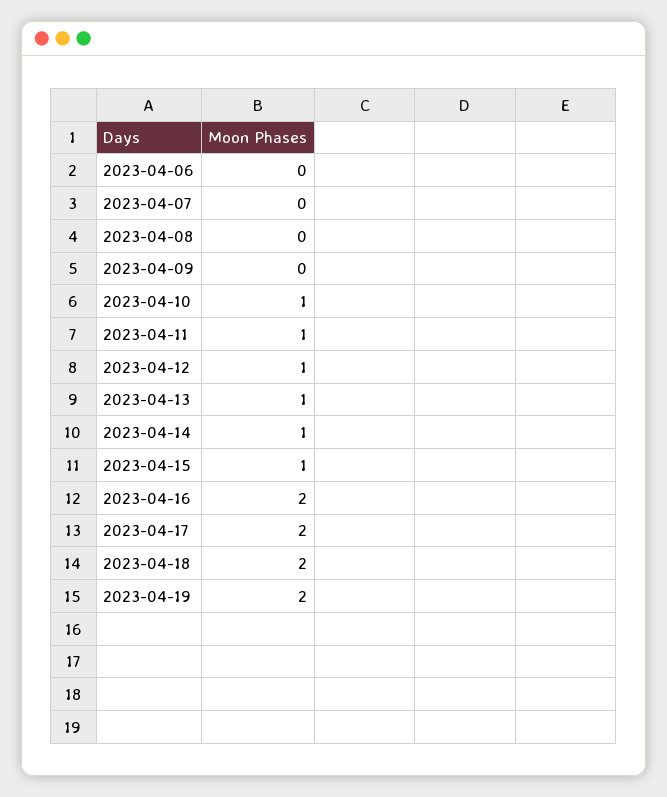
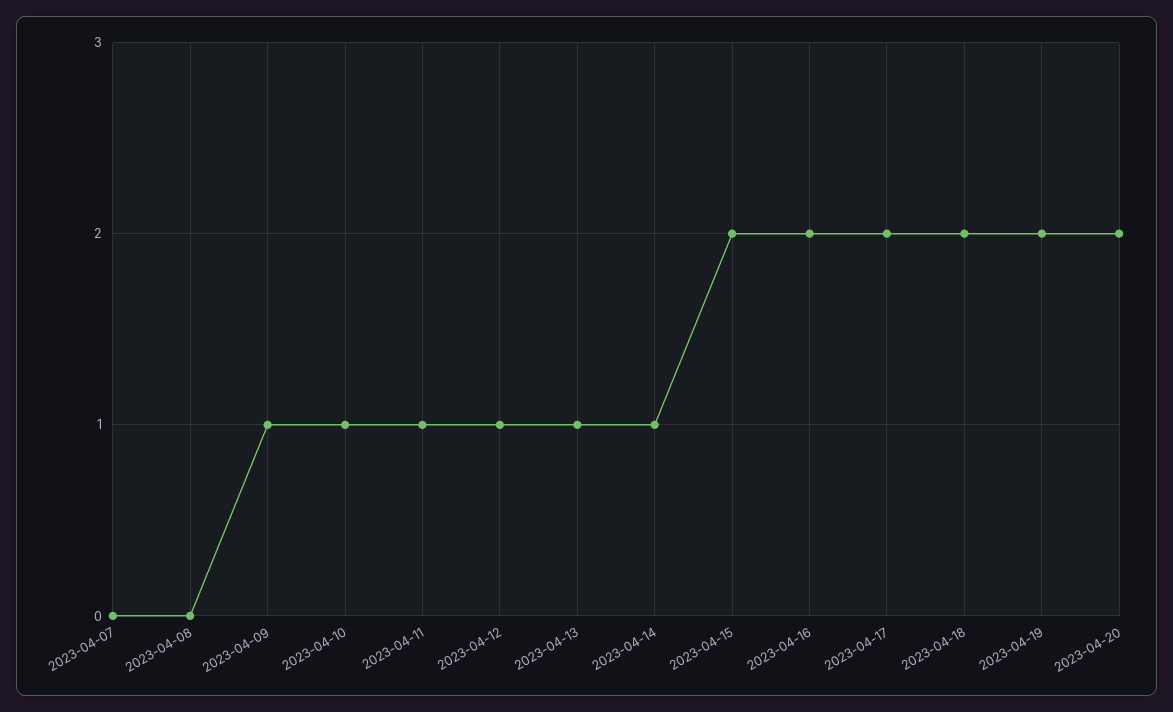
2023-04-06: 0 -> none
2023-04-09: 0 -> 1
2023-04-15: 1 -> 2
2023-04-20: none -> 2

